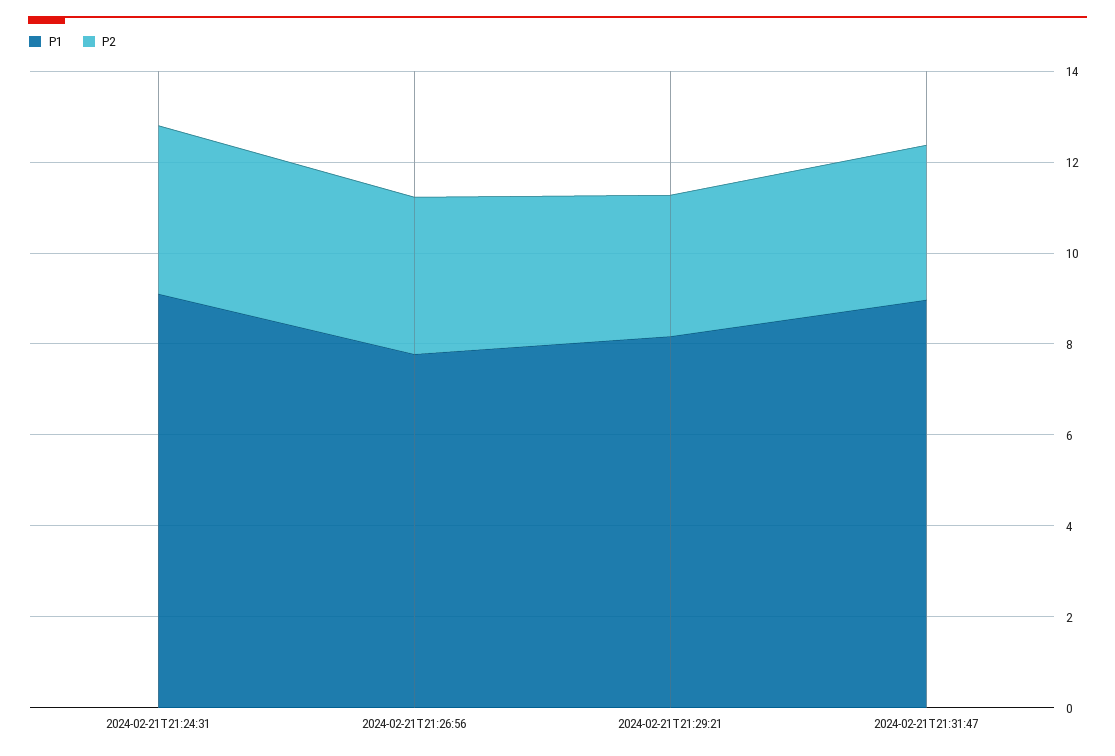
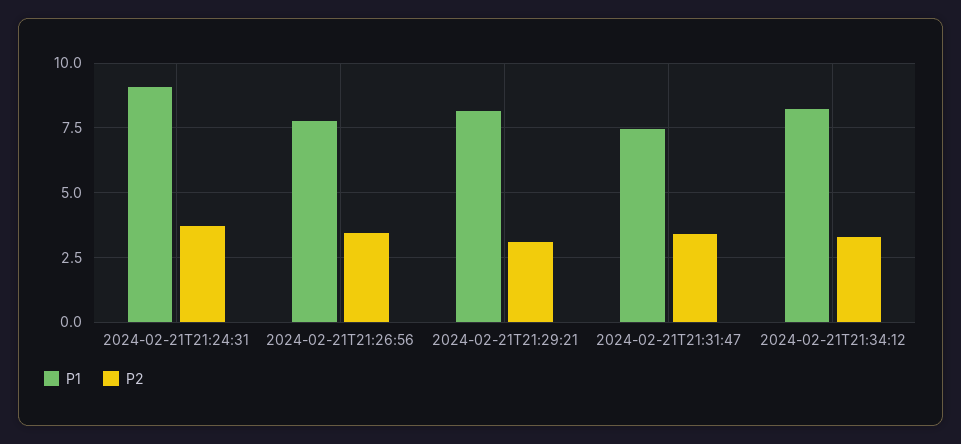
P1, 2024-02-21T21:31:47: 9 -> 7.5
P1, 2024-02-21T21:34:12: none -> 8.25
P2, 2024-02-21T21:34:12: none -> 3.25

